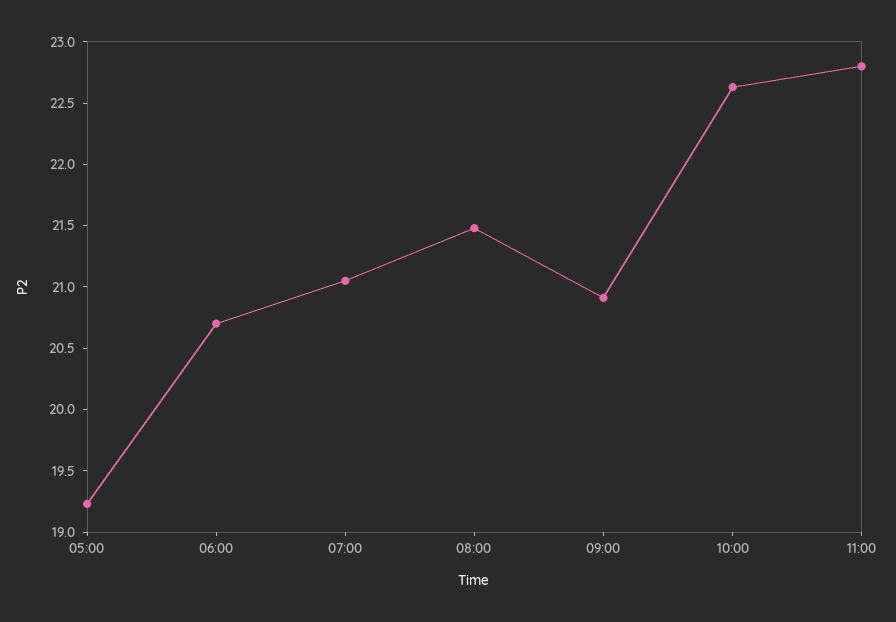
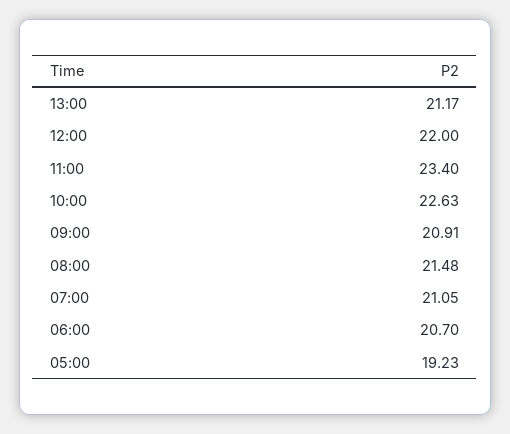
11:00: 22.8 -> 23.4
13:00: none -> 21.17
12:00: none -> 22

